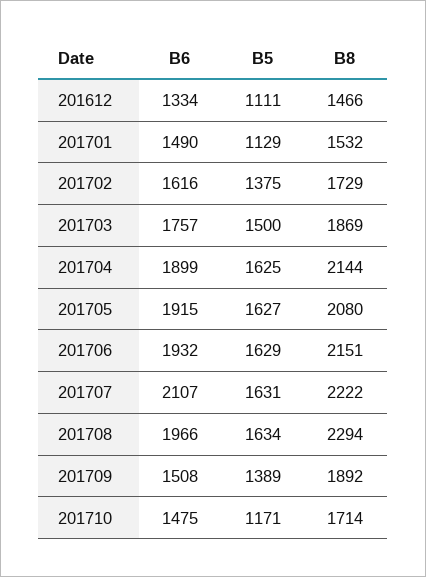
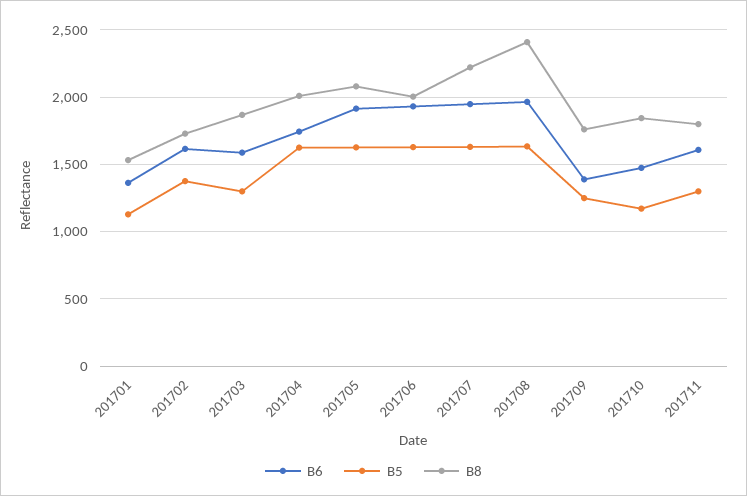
B6, 201612: 1334 -> none
B5, 201612: 1111 -> none
B8, 201612: 1466 -> none
B6, 201701: 1490 -> 1350
B6, 201703: 1757 -> 1600
B5, 201703: 1500 -> 1300
B6, 201704: 1899 -> 1750
B8, 201704: 2144 -> 2000
B8, 201706: 2151 -> 2000
B6, 201707: 2107 -> 1950
B8, 201708: 2294 -> 2400
B6, 201709: 1508 -> 1400
B5, 201709: 1389 -> 1250
B8, 201709: 1892 -> 1750
B8, 201710: 1714 -> 1850
B6, 201711: none -> 1600
B5, 201711: none -> 1300
B8, 201711: none -> 1800

